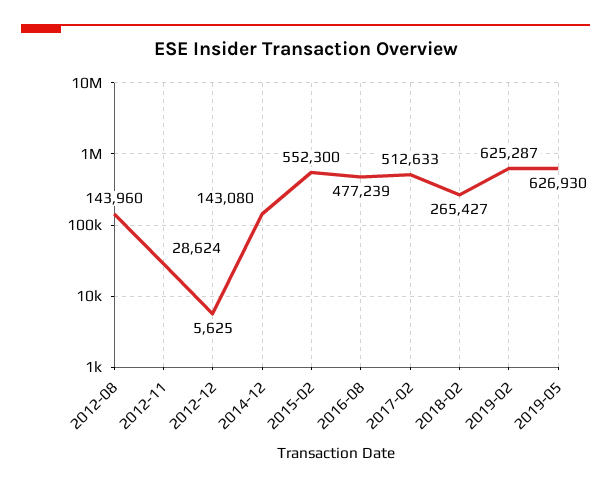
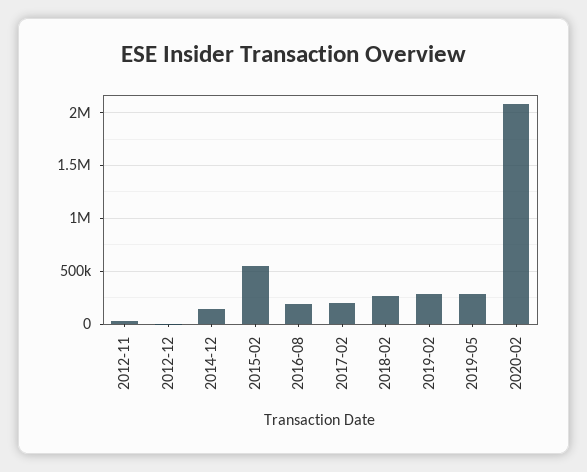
2012-08: 143960 -> none
2016-08: 477239 -> 200000
2017-02: 512633 -> 200000
2019-02: 625287 -> 300000
2019-05: 626930 -> 300000
2020-02: none -> 2100000

